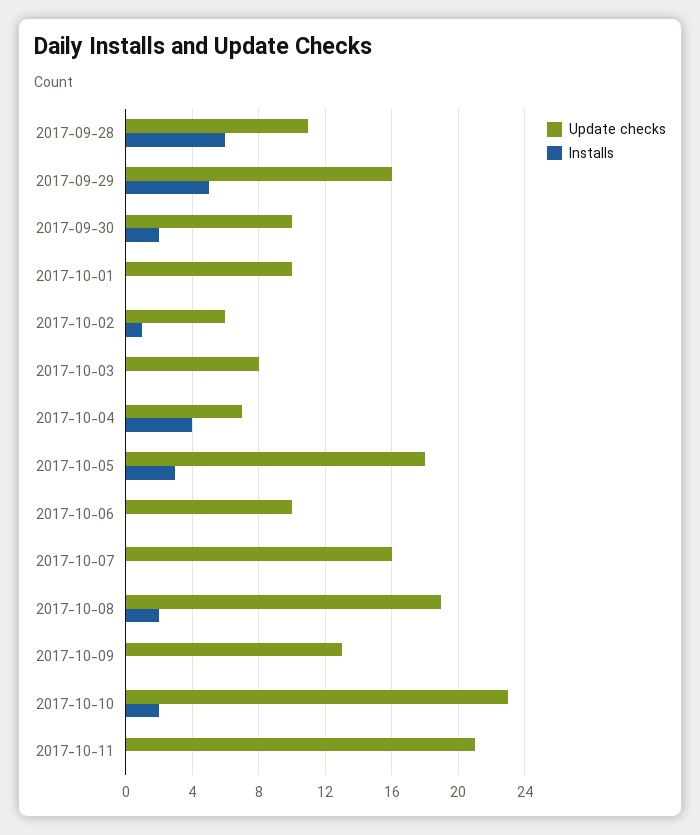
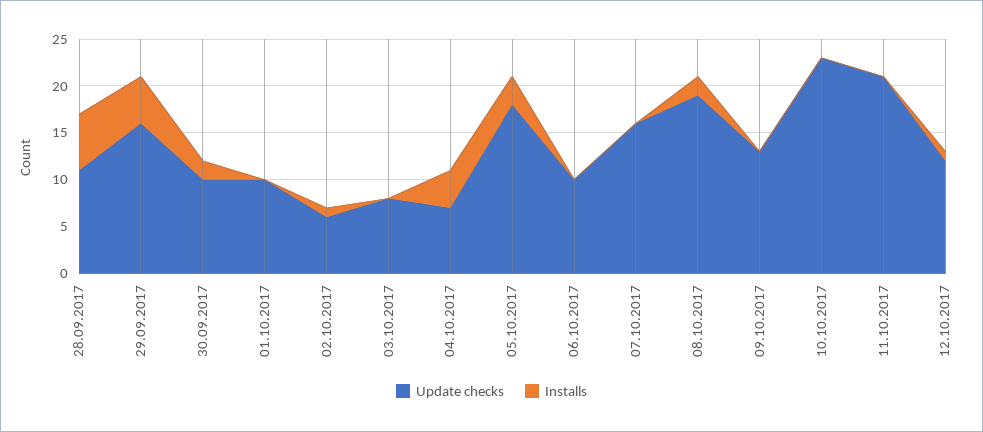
Installs, 2017-10-10: 2 -> 0
Update checks, 12.10.2017: none -> 12
Installs, 12.10.2017: none -> 1

